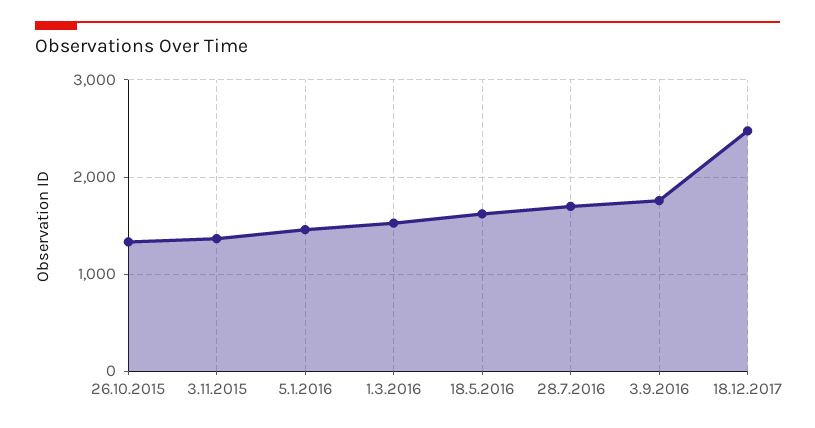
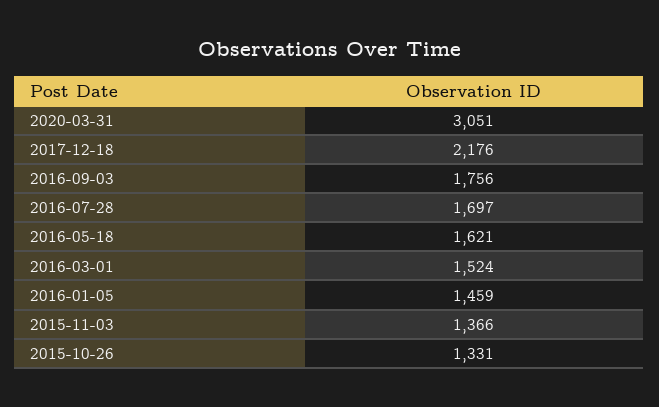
18.12.2017: 2500 -> 2176
2020-03-31: none -> 3051

